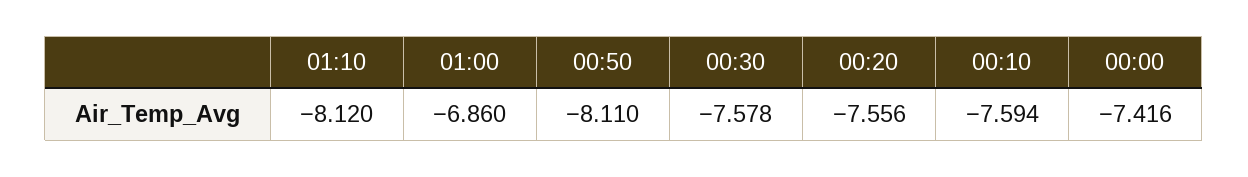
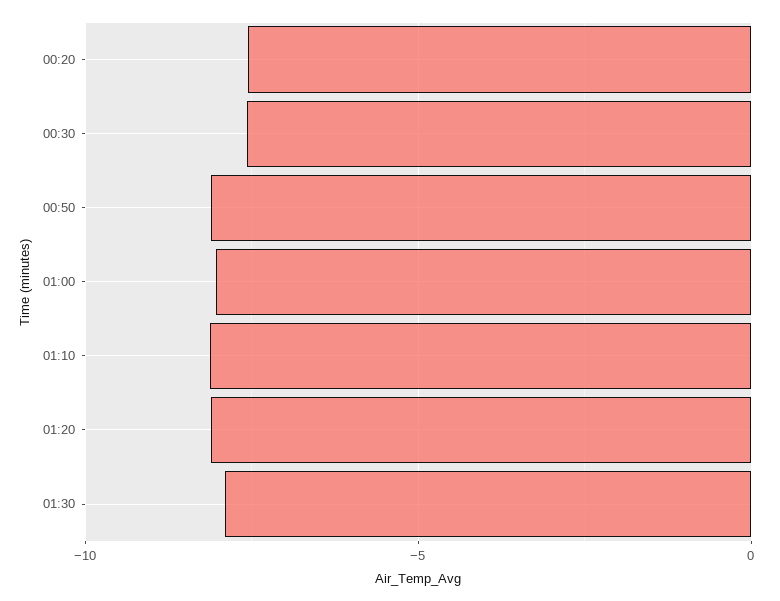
01:00: -6.86 -> -8
00:10: -7.594 -> none
00:00: -7.416 -> none
01:20: none -> -8
01:30: none -> -8

